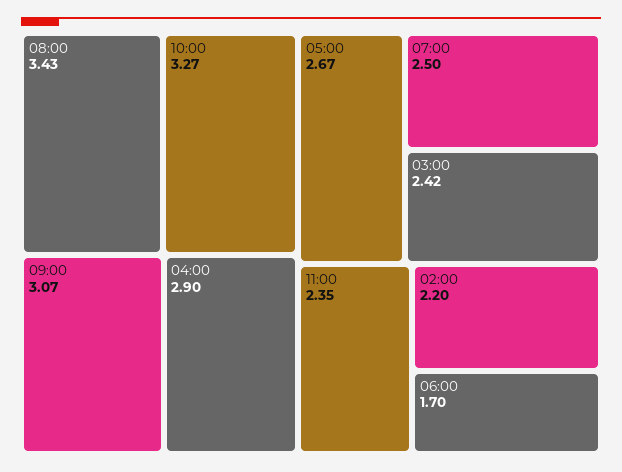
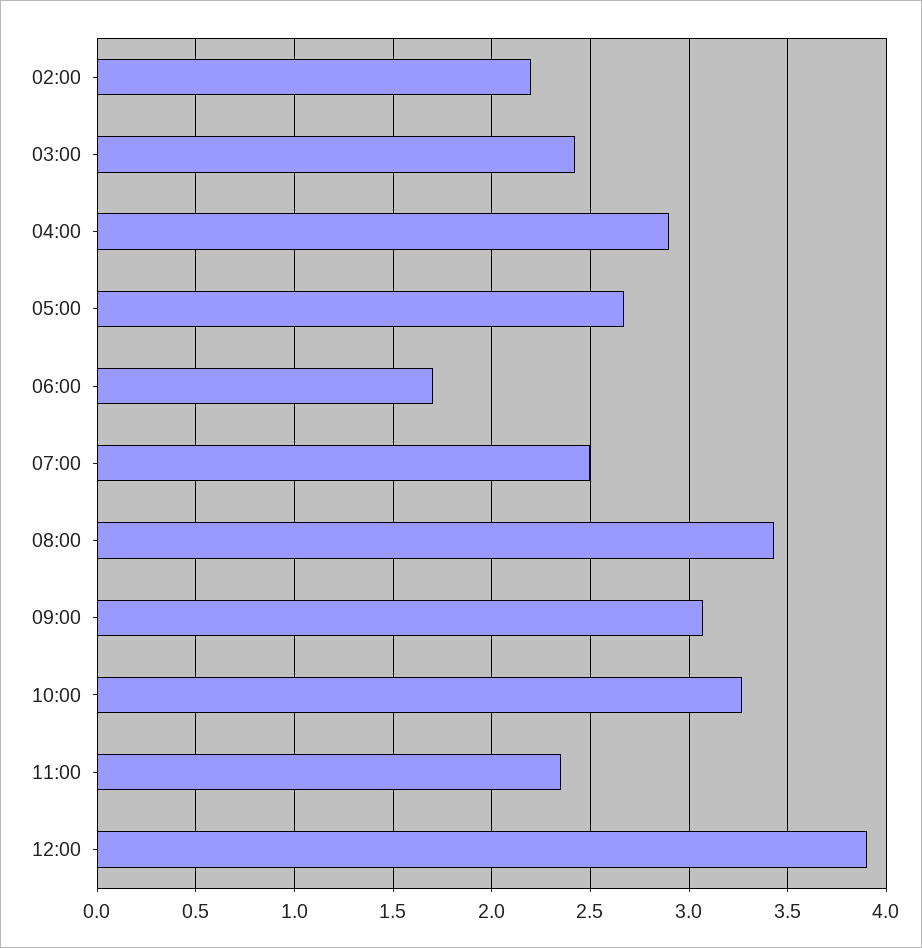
12:00: none -> 3.9

